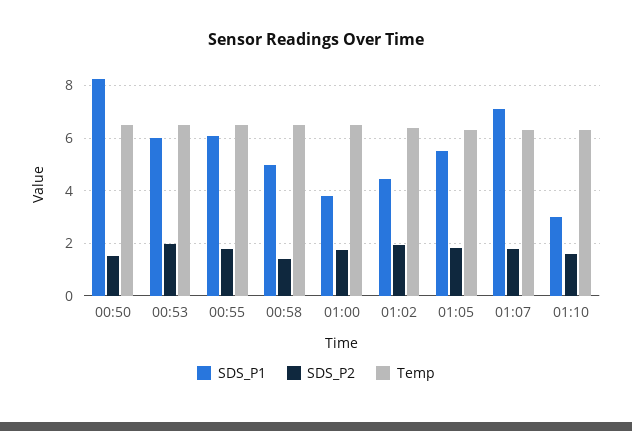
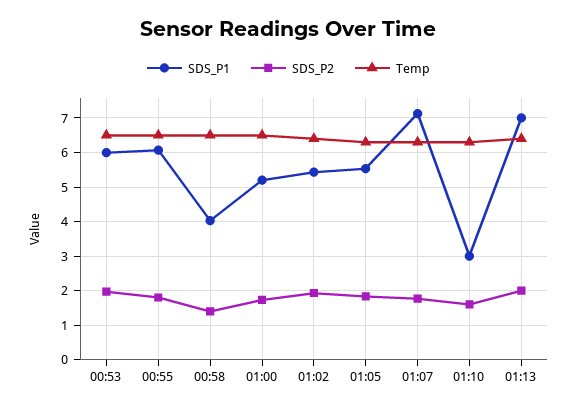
SDS_P1, 00:50: 8.25 -> none
SDS_P2, 00:50: 1.5 -> none
Temp, 00:50: 6.5 -> none
SDS_P1, 00:58: 5 -> 4
SDS_P1, 01:00: 3.75 -> 5.2
SDS_P1, 01:02: 4.5 -> 5.4
SDS_P1, 01:13: none -> 7
SDS_P2, 01:13: none -> 2
Temp, 01:13: none -> 6.4

